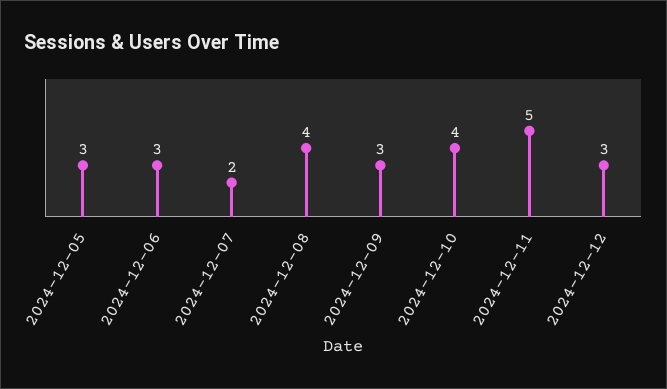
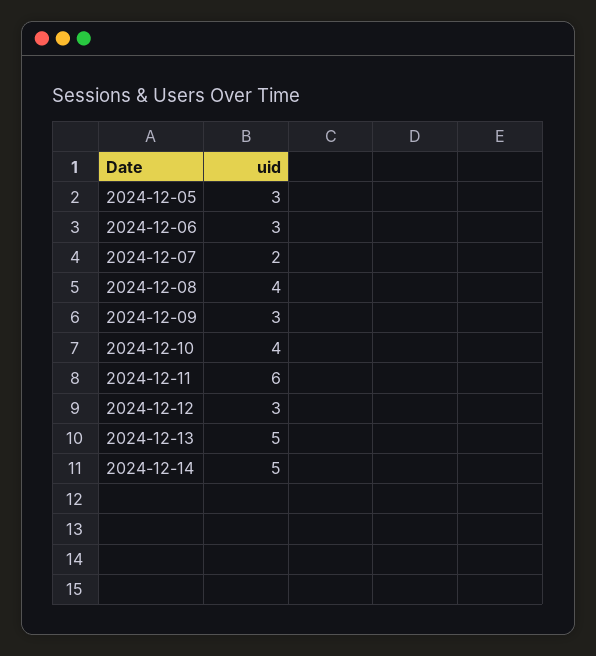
2024-12-11: 5 -> 6
2024-12-13: none -> 5
2024-12-14: none -> 5

